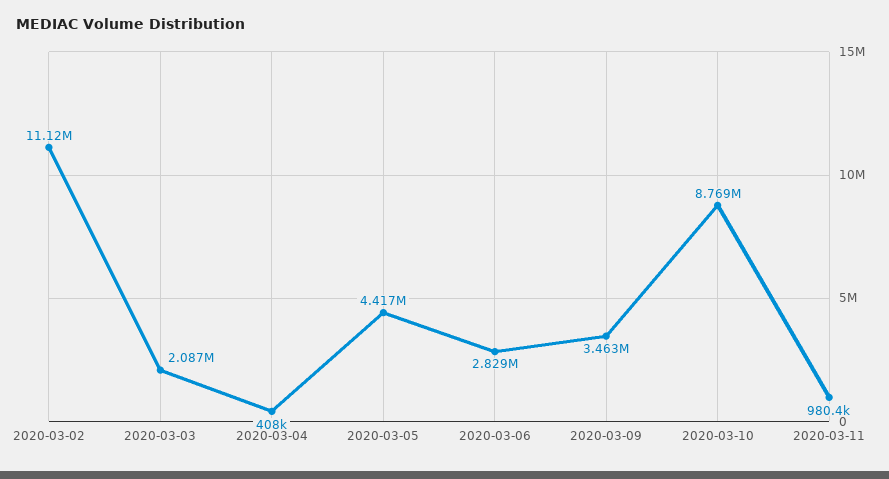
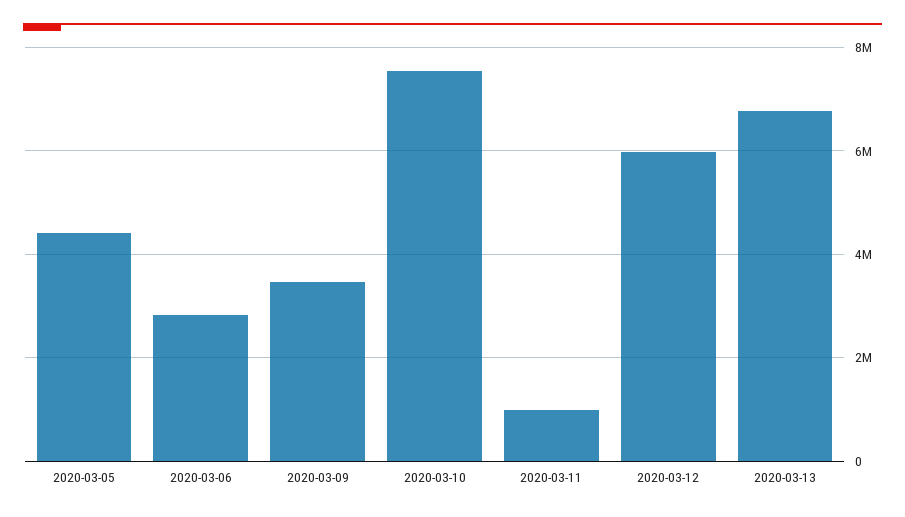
2020-03-02: 11120000 -> none
2020-03-03: 2087000 -> none
2020-03-04: 408000 -> none
2020-03-10: 8769000 -> 7600000
2020-03-12: none -> 6000000
2020-03-13: none -> 6800000

